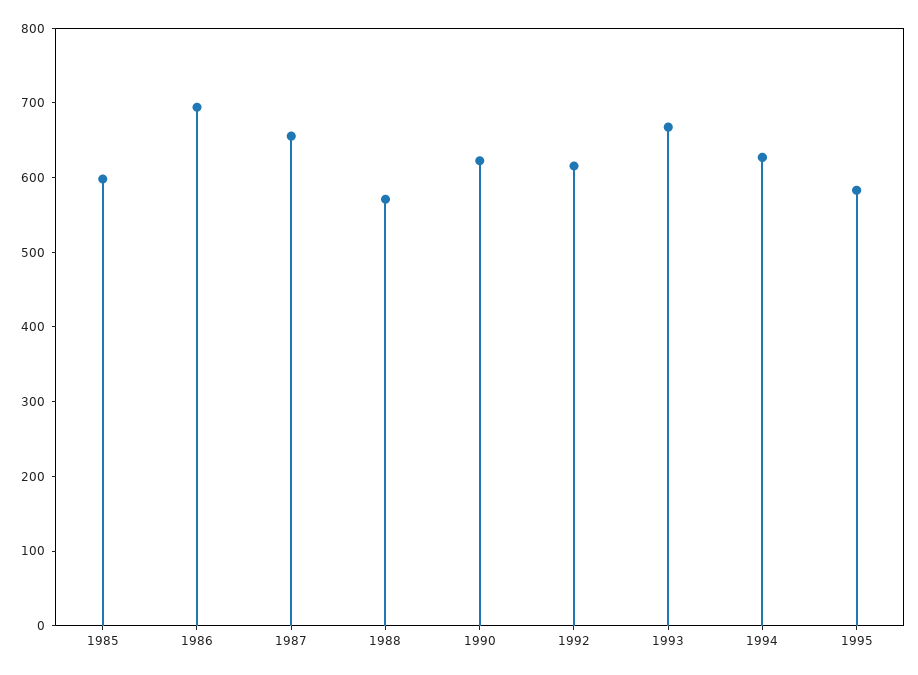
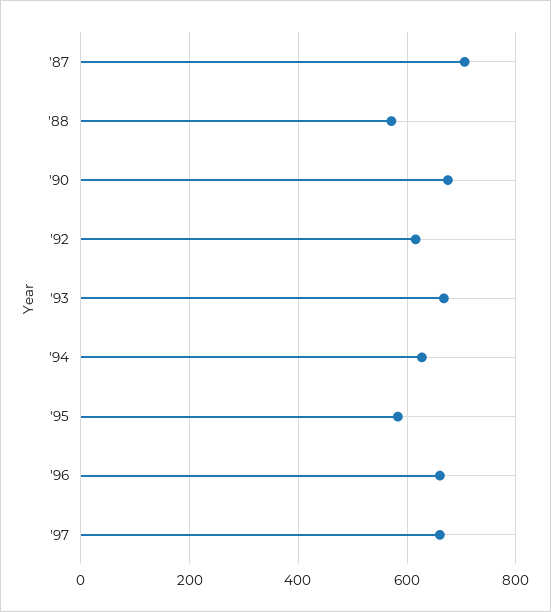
1985: 600 -> none
1986: 700 -> none
1987: 660 -> 700
1990: 620 -> 680
'96: none -> 660
'97: none -> 660

